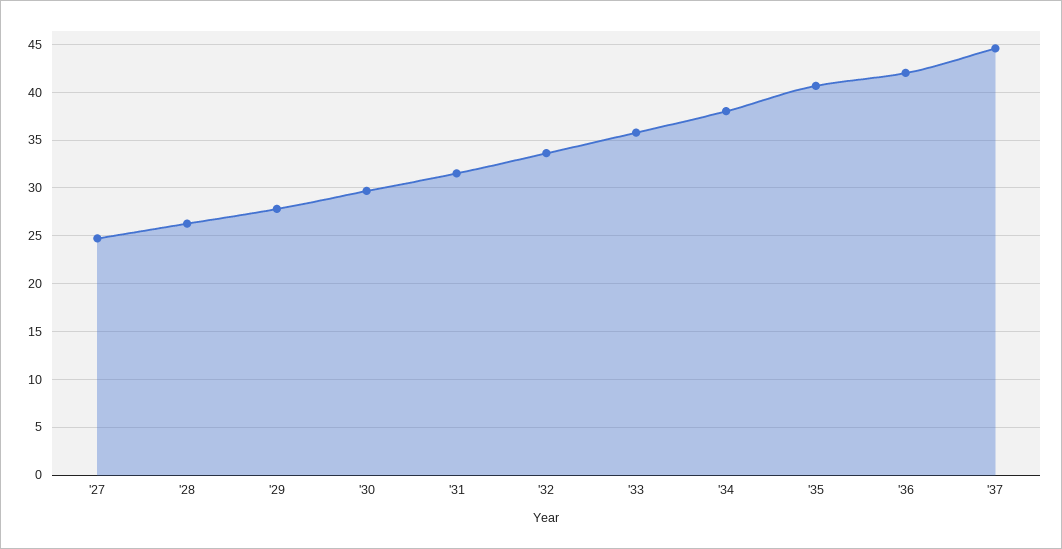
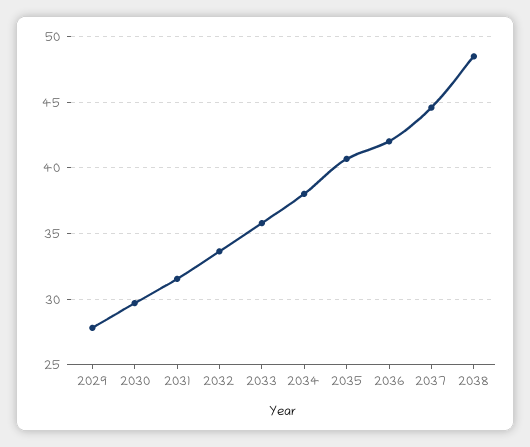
'27: 25 -> none
'28: 26 -> none
2038: none -> 48.5

